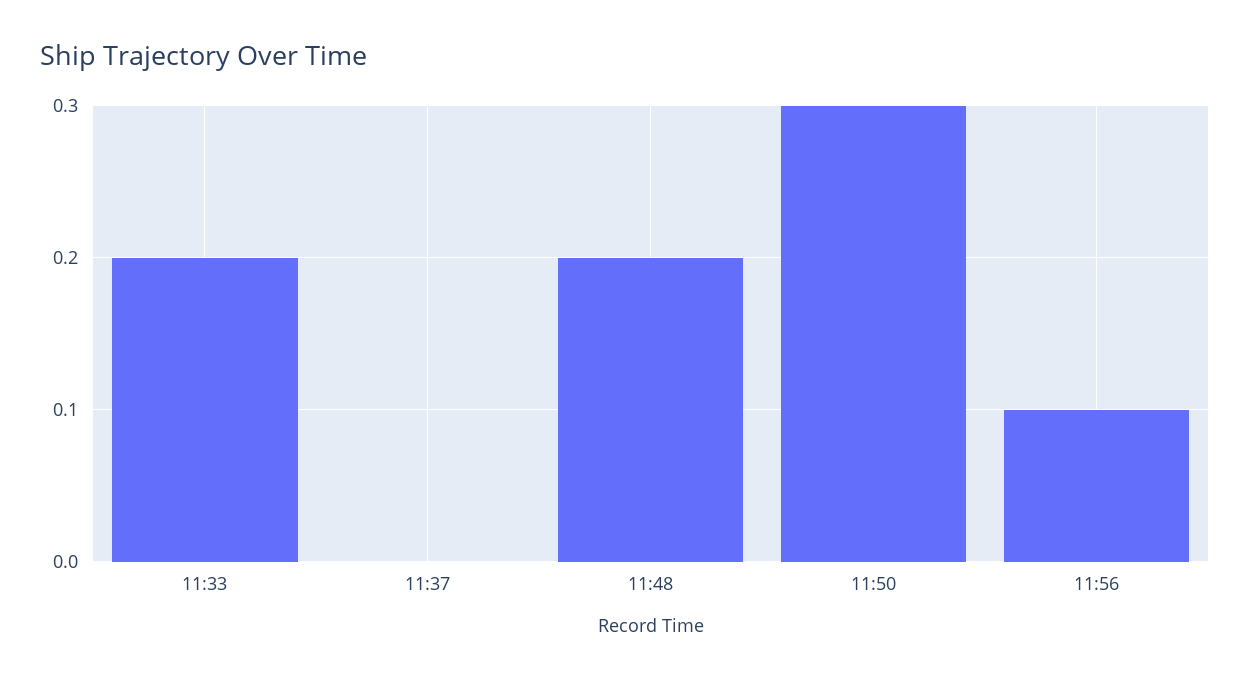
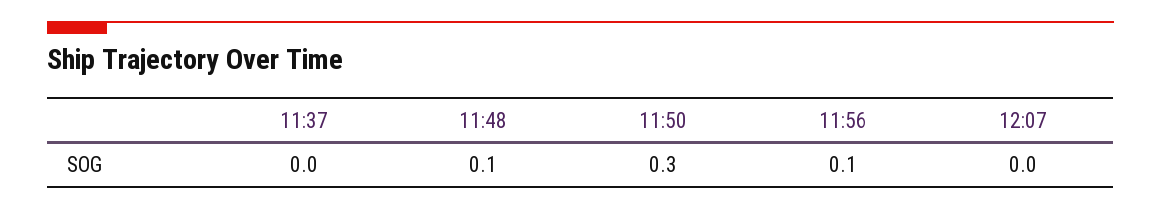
11:33: 0.2 -> none
11:48: 0.2 -> 0.1
12:07: none -> 0

